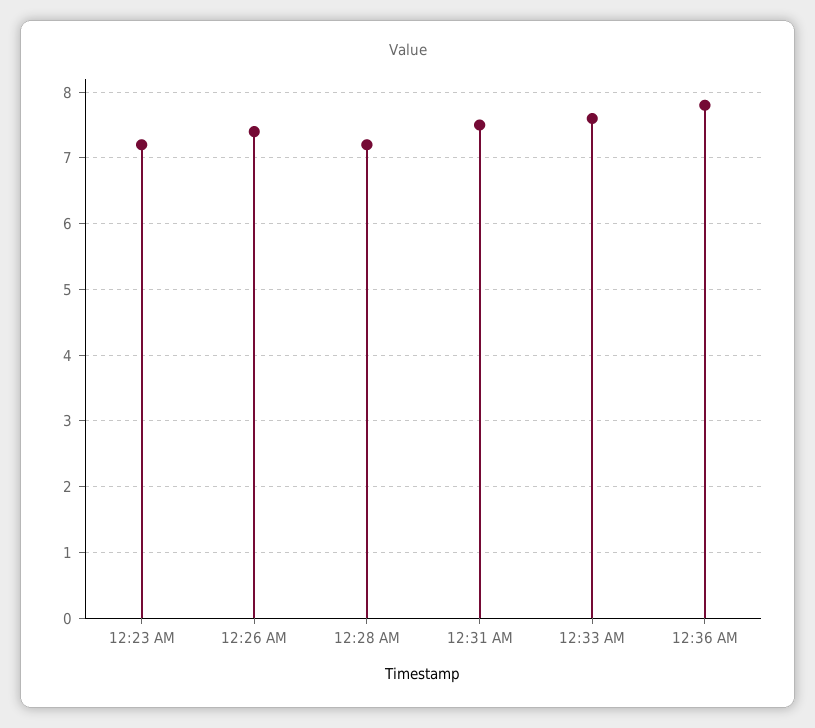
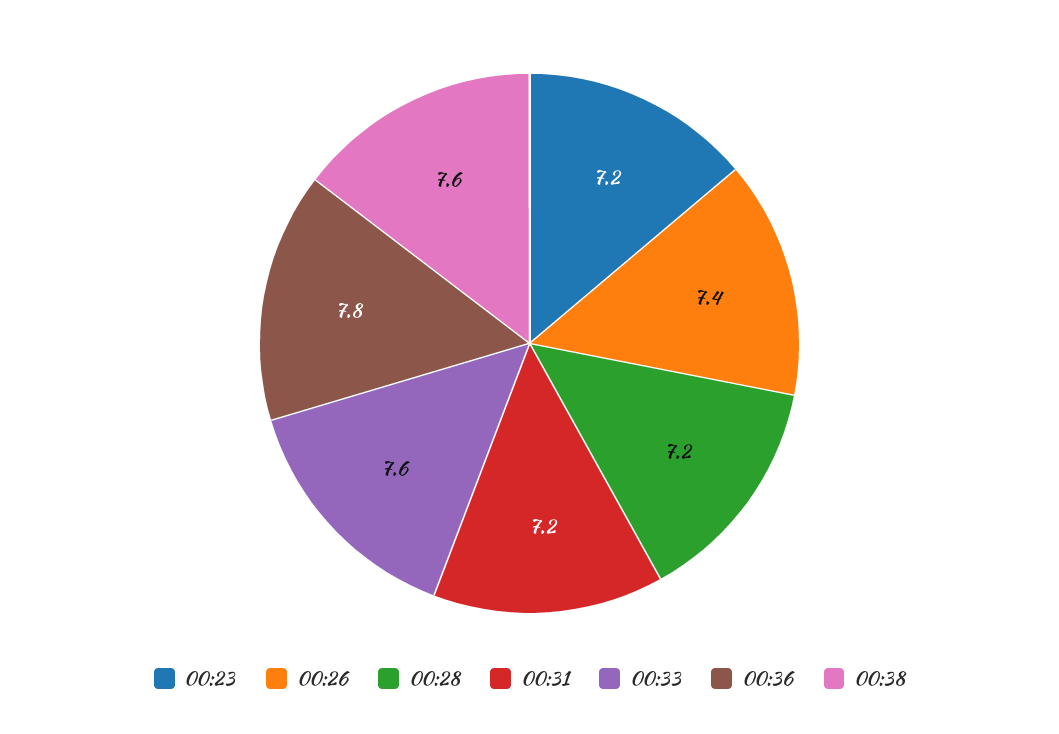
12:31 AM: 7.5 -> 7.2
00:38: none -> 7.6

